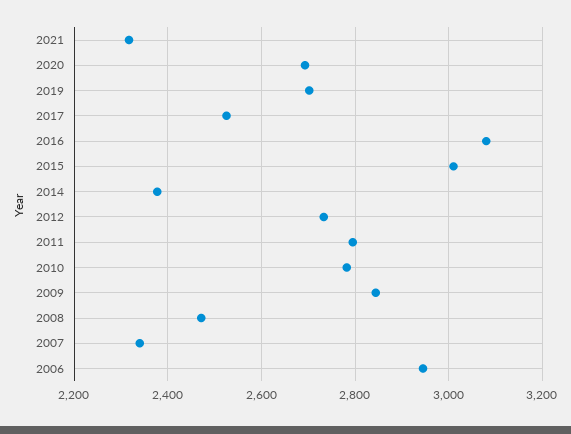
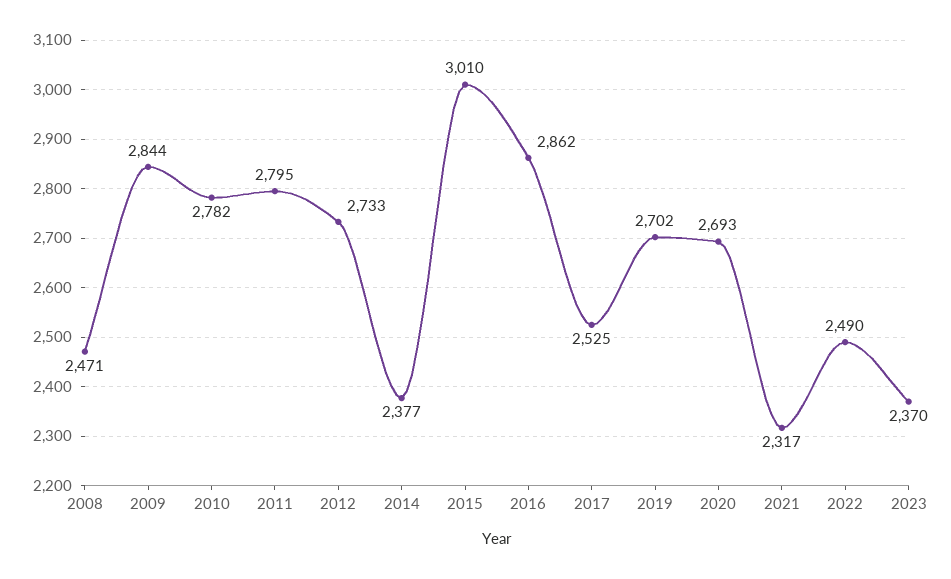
2016: 3080 -> 2862
2007: 2340 -> none
2006: 2940 -> none
2022: none -> 2490
2023: none -> 2370

